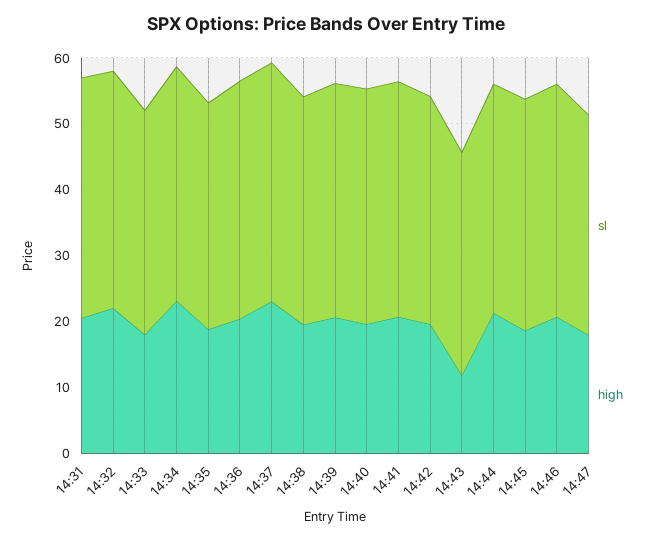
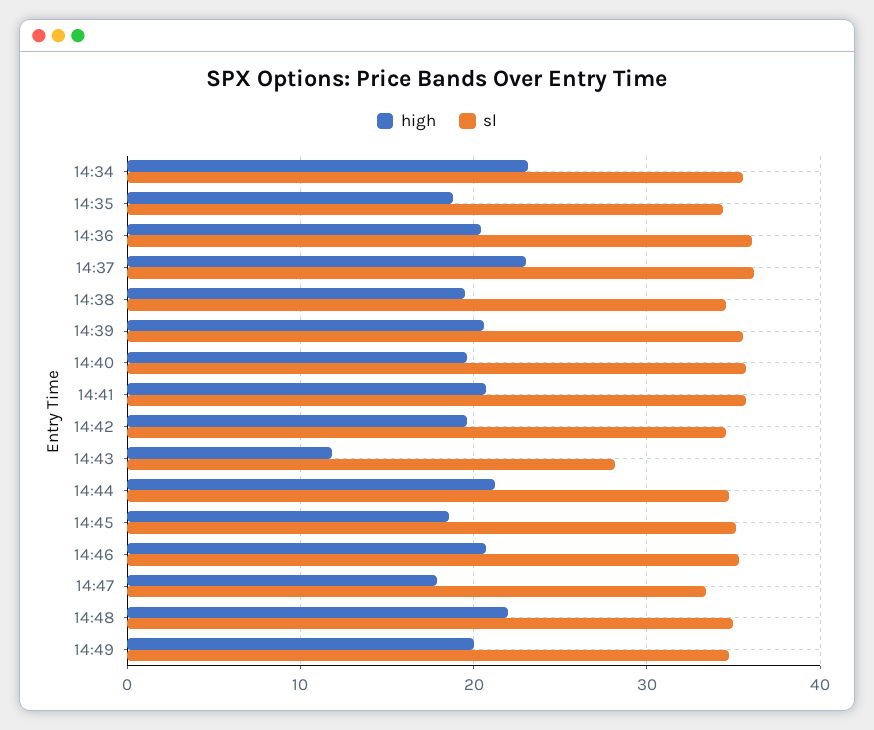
sl, 14:31: 36 -> none
high, 14:31: 20 -> none
sl, 14:32: 36 -> none
high, 14:32: 22 -> none
sl, 14:33: 34 -> none
high, 14:33: 18 -> none
sl, 14:43: 34 -> 28
high, 14:48: none -> 22
sl, 14:48: none -> 35
high, 14:49: none -> 20
sl, 14:49: none -> 35

